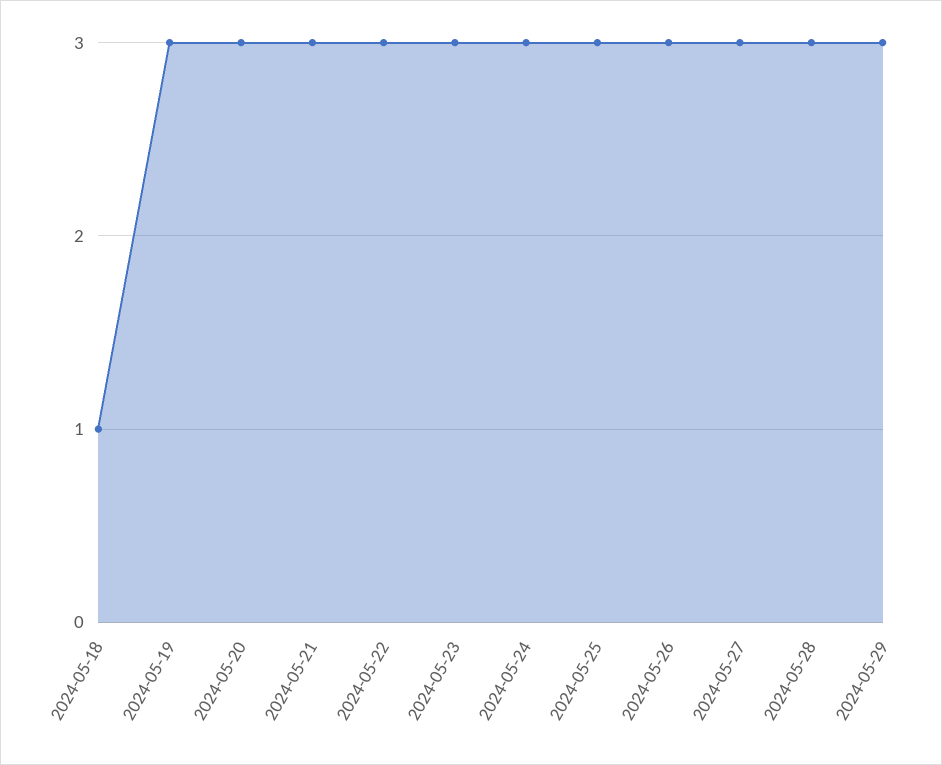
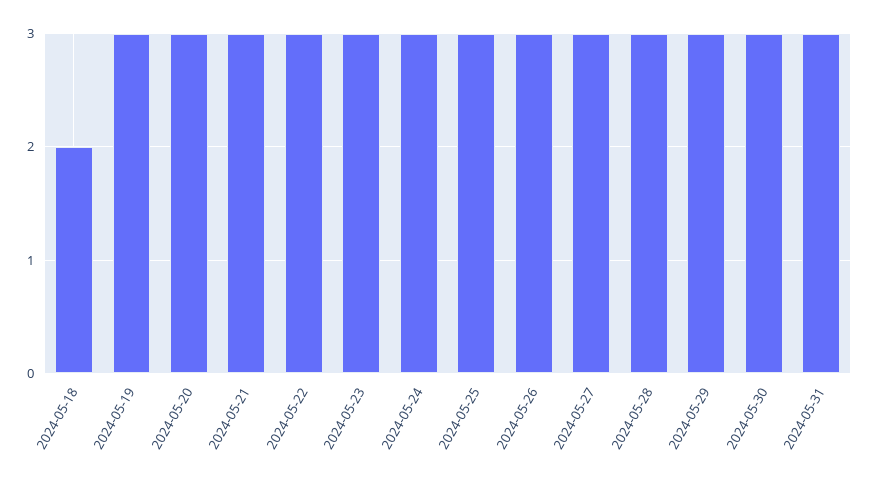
2024-05-18: 1 -> 2
2024-05-30: none -> 3
2024-05-31: none -> 3

